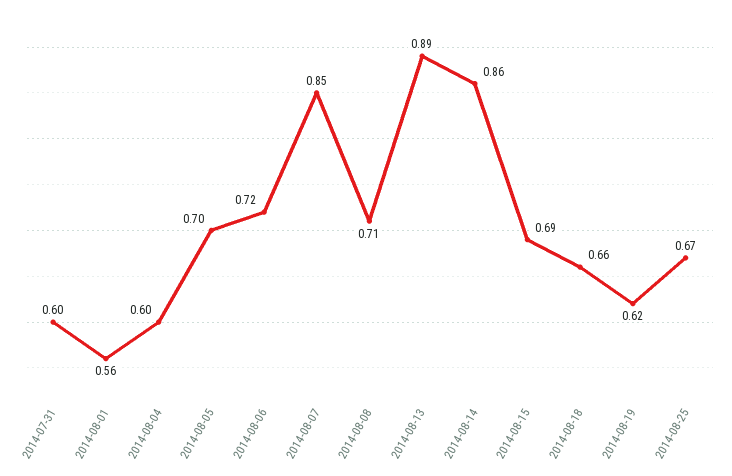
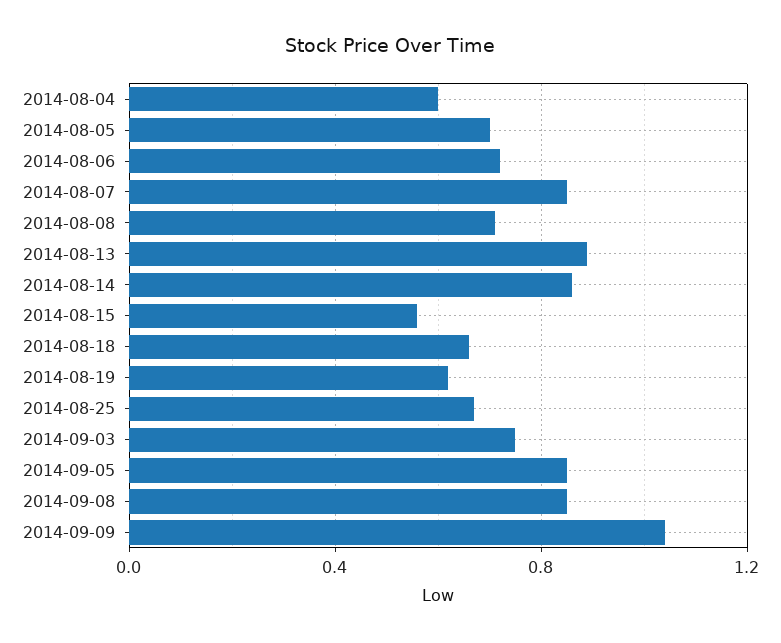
2014-07-31: 0.6 -> none
2014-08-01: 0.56 -> none
2014-08-15: 0.69 -> 0.55
2014-09-03: none -> 0.75
2014-09-05: none -> 0.85
2014-09-08: none -> 0.85
2014-09-09: none -> 1.05

